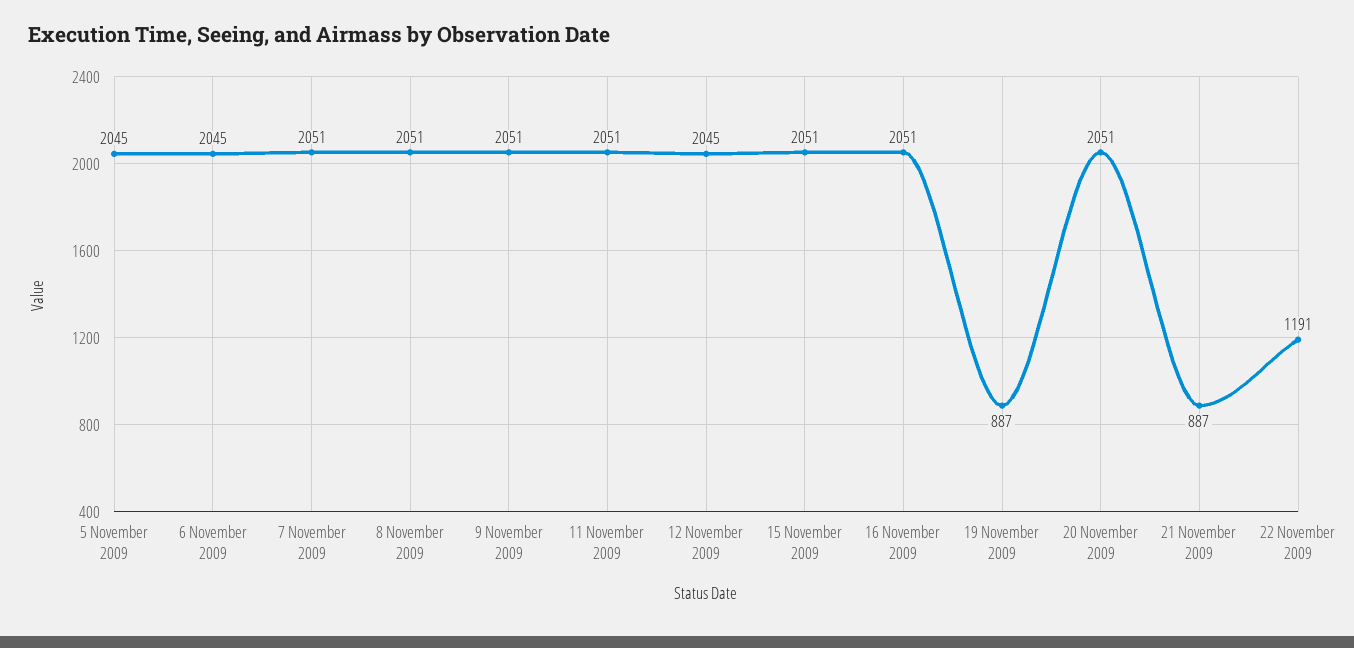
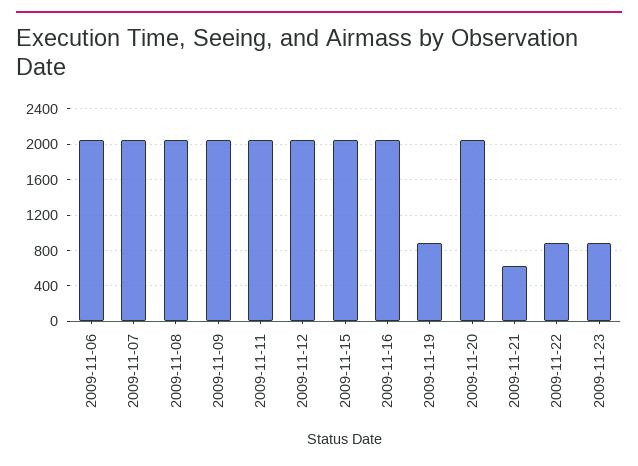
5 November 2009: 2045 -> none
21 November 2009: 887 -> 600
22 November 2009: 1191 -> 900
2009-11-23: none -> 900

